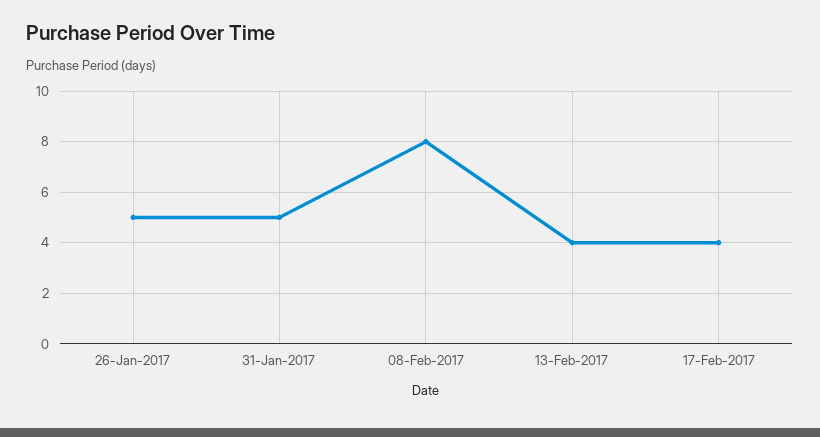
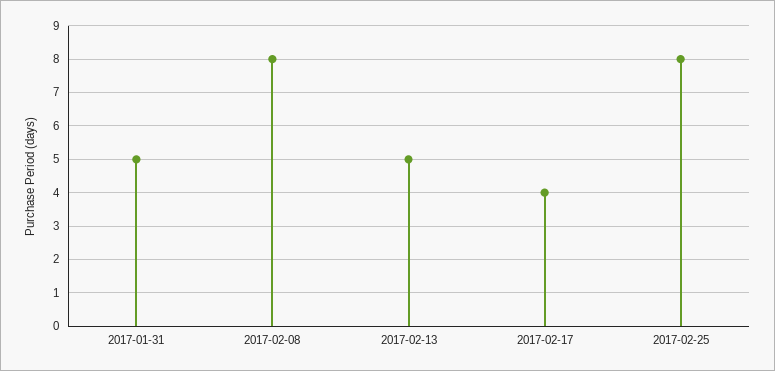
26-Jan-2017: 5 -> none
13-Feb-2017: 4 -> 5
2017-02-25: none -> 8

